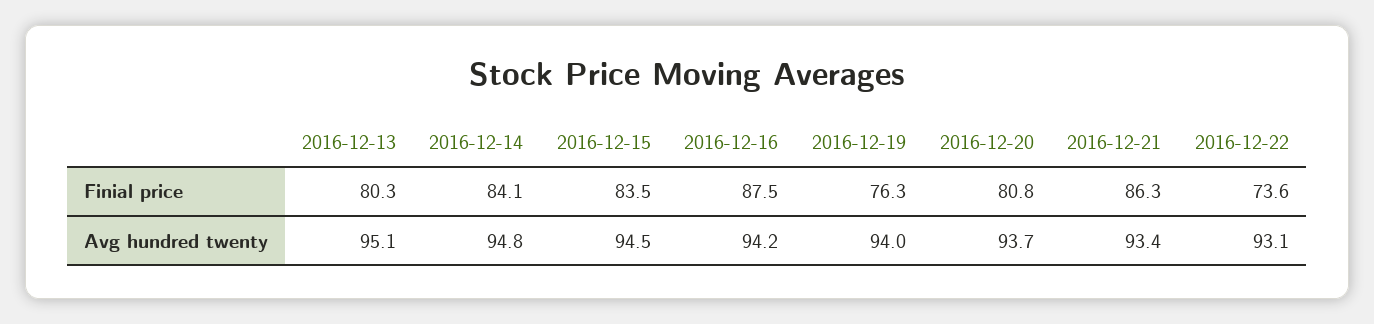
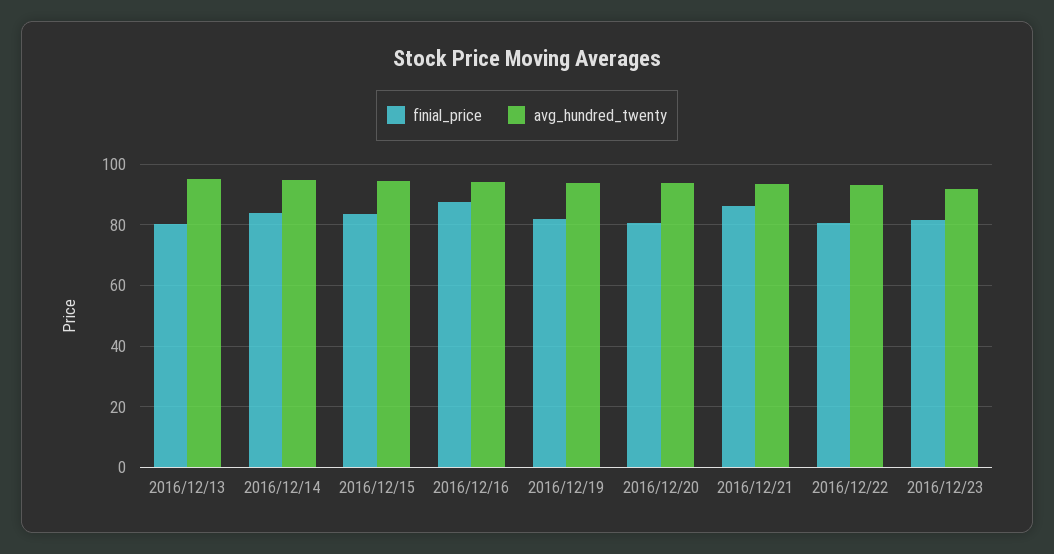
Finial price, 2016-12-19: 76.3 -> 82
Finial price, 2016-12-22: 73.6 -> 80
Finial price, 2016/12/23: none -> 82
Avg hundred twenty, 2016/12/23: none -> 92

